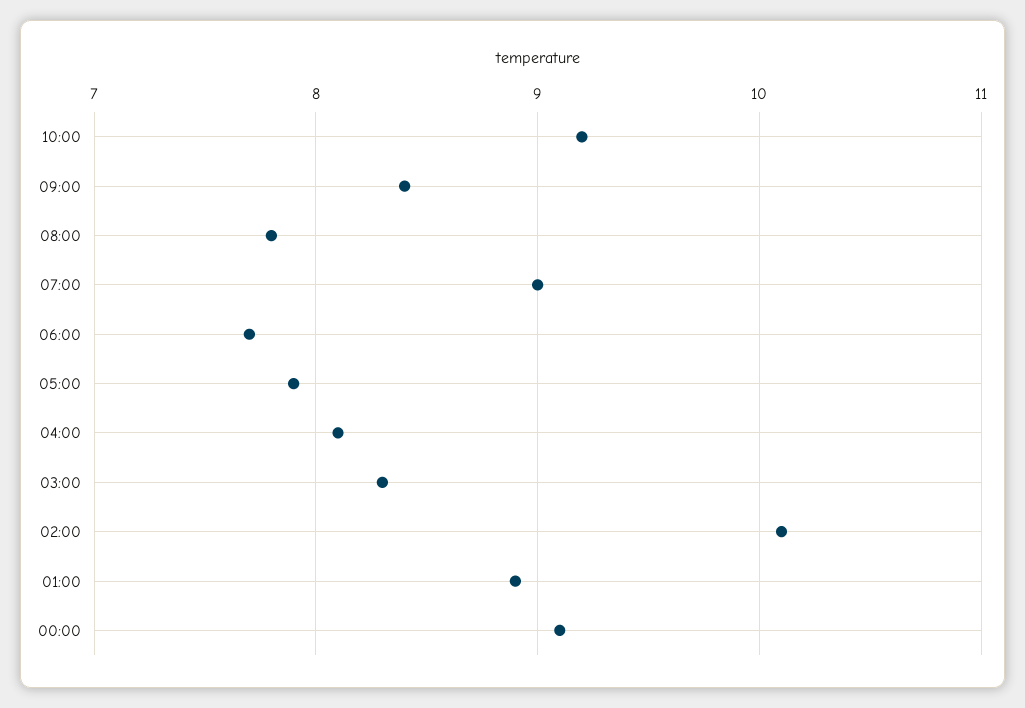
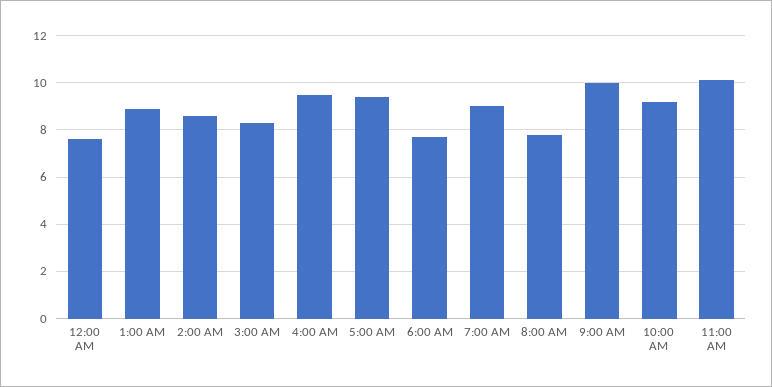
09:00: 8.4 -> 10
05:00: 7.9 -> 9.5
04:00: 8.1 -> 9.5
02:00: 10.1 -> 8.5
00:00: 9.1 -> 7.5
11:00 AM: none -> 10

